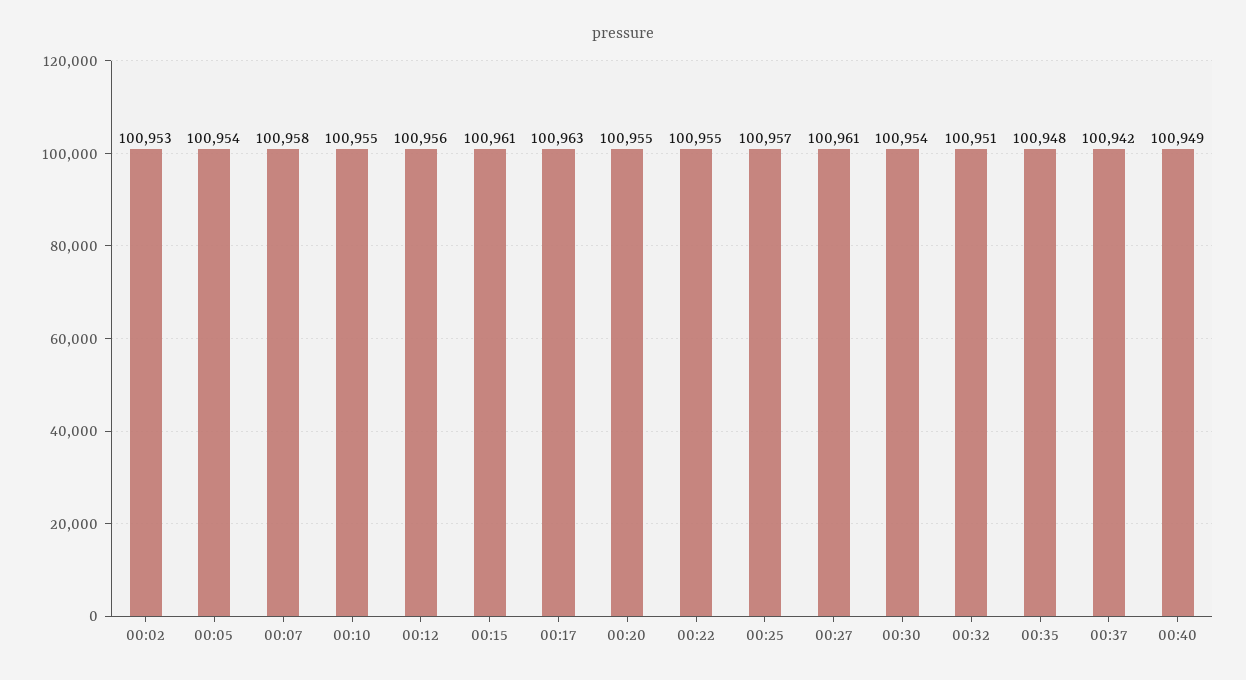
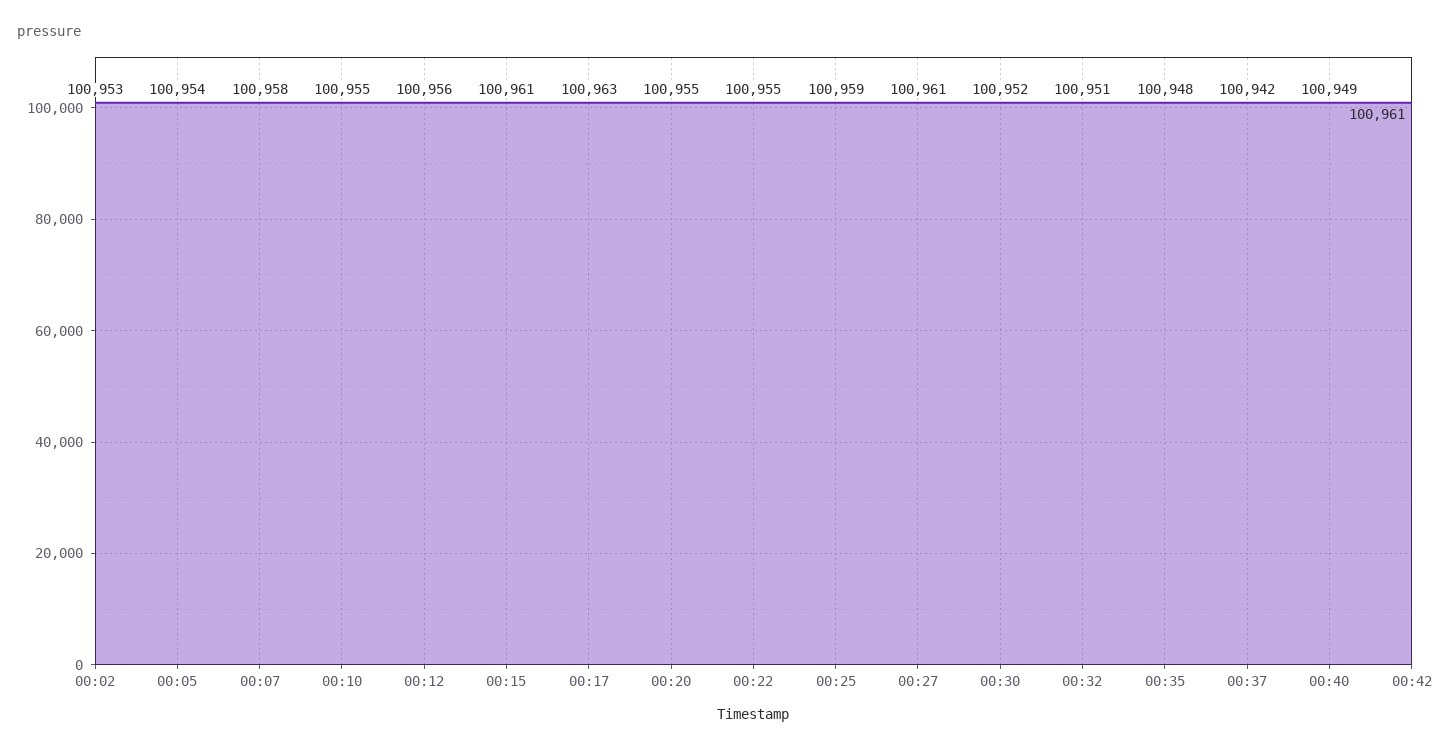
00:25: 100957 -> 100959
00:30: 100954 -> 100952
00:42: none -> 100961

